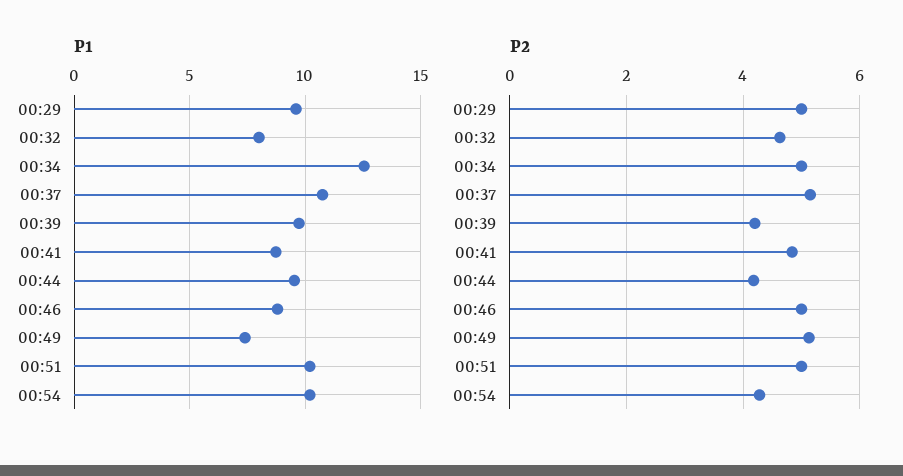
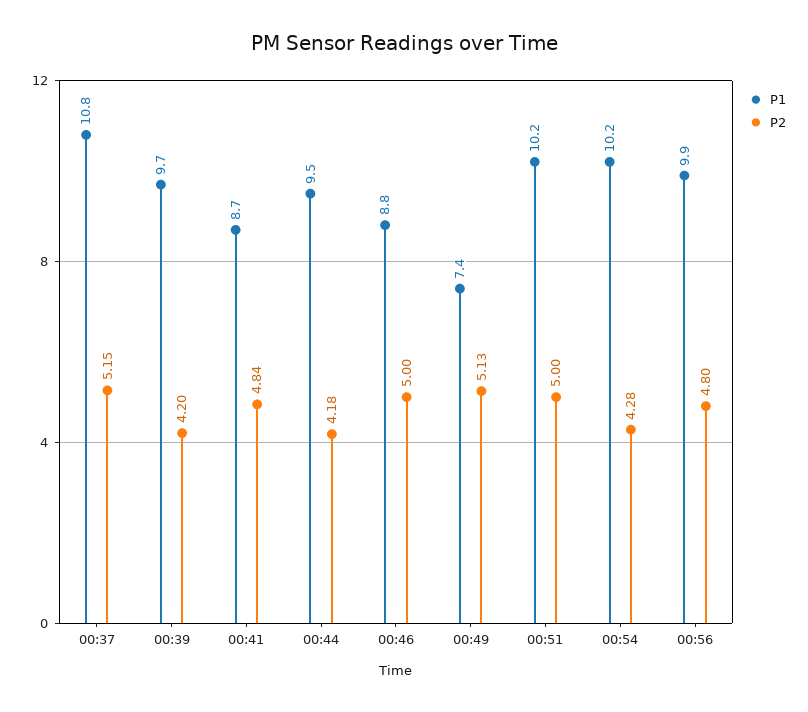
P1, 00:29: 9.5 -> none
P1, 00:32: 8 -> none
P1, 00:34: 12.5 -> none
P2, 00:29: 5 -> none
P2, 00:32: 4.6 -> none
P2, 00:34: 5 -> none
P1, 00:56: none -> 9.9
P2, 00:56: none -> 4.8

